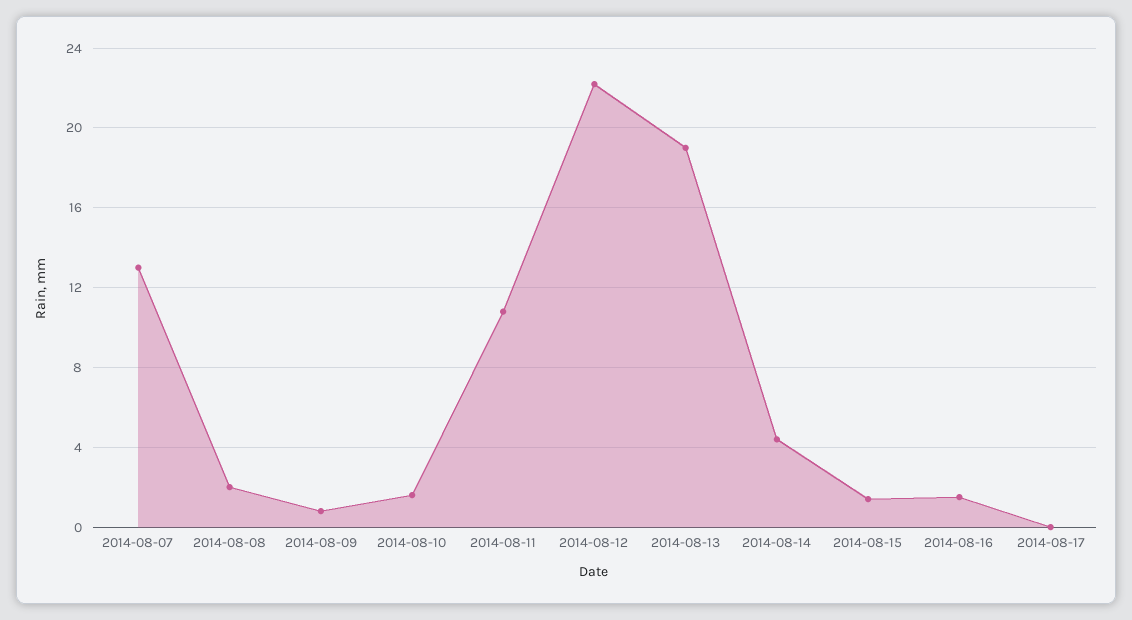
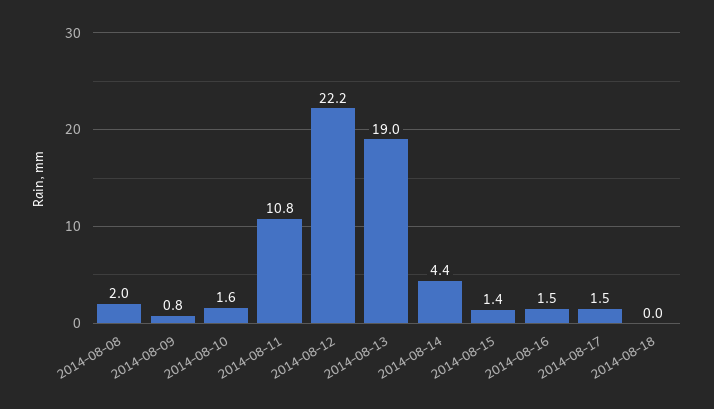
2014-08-07: 13 -> none
2014-08-17: 0 -> 1.5
2014-08-18: none -> 0

